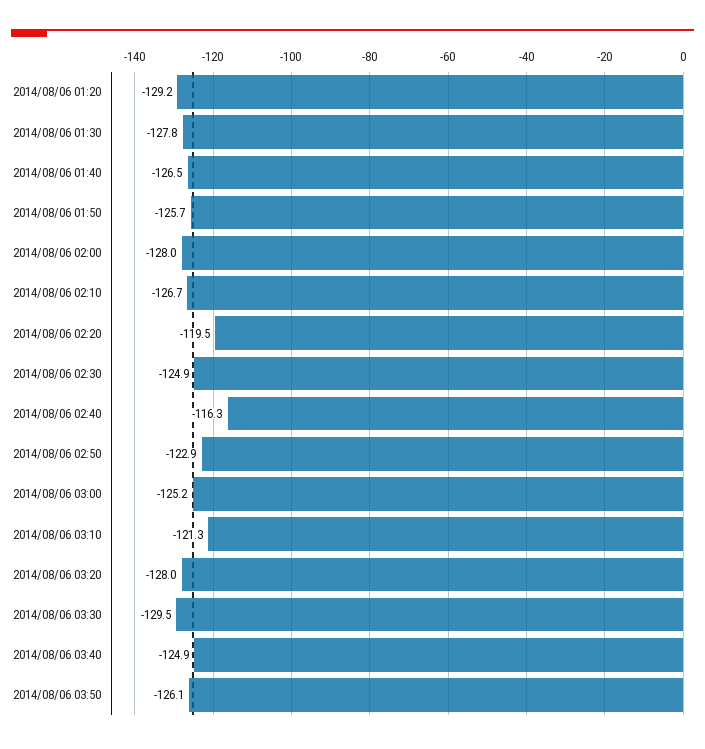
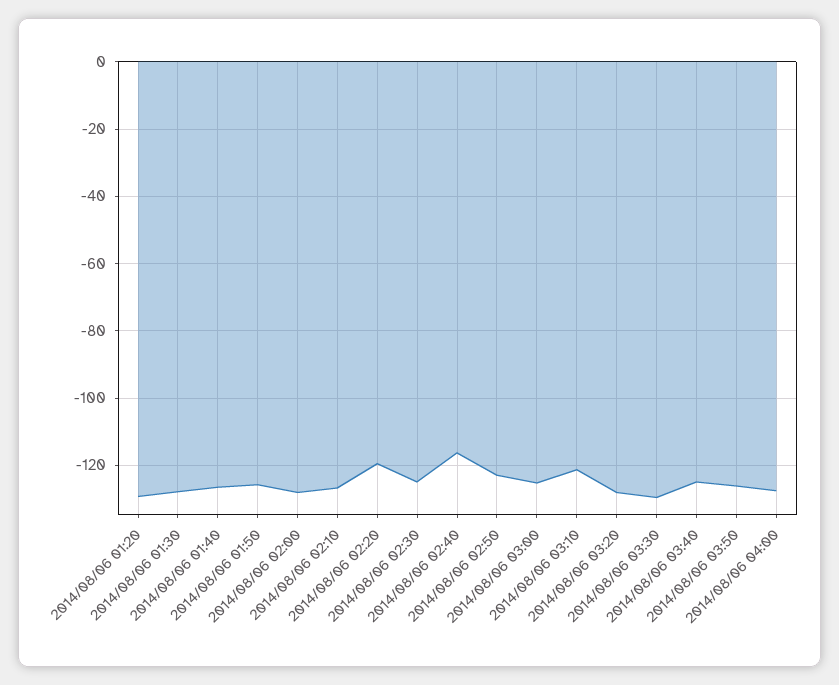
2014/08/06 04:00: none -> -128

